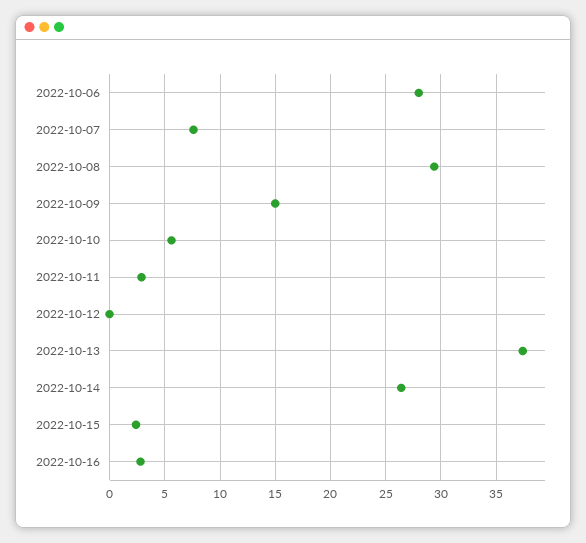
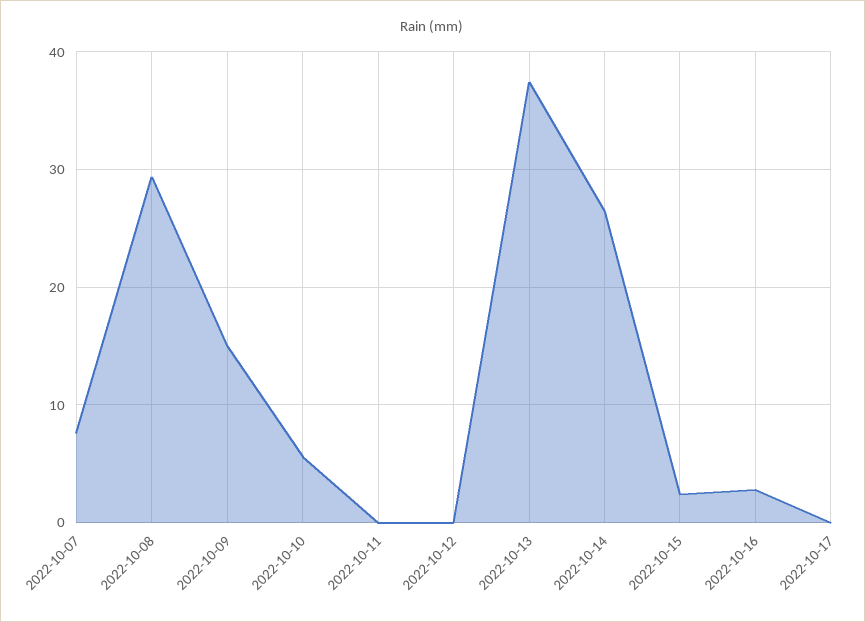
2022-10-06: 28 -> none
2022-10-11: 3 -> 0
2022-10-17: none -> 0

